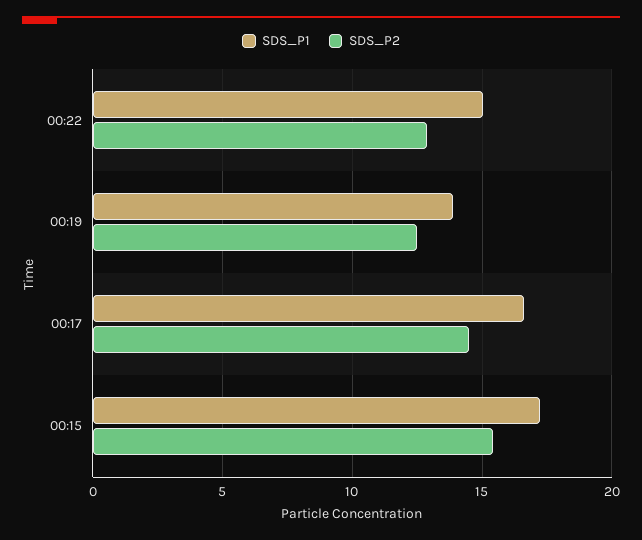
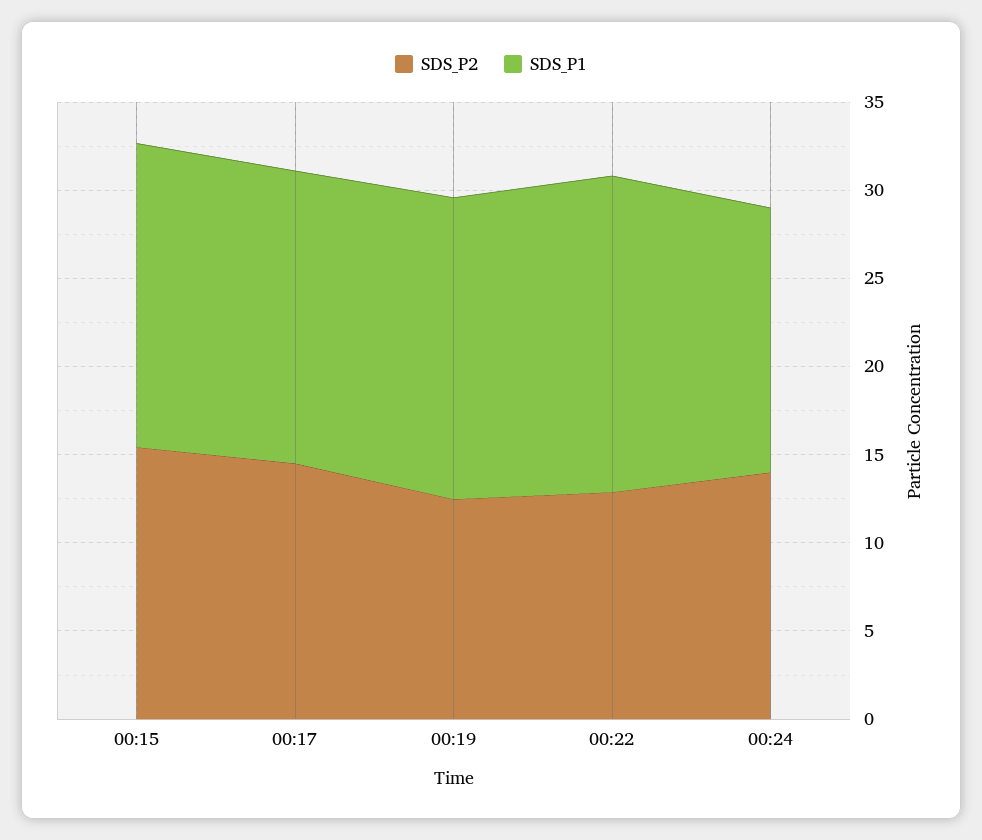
SDS_P1, 00:22: 15 -> 18
SDS_P1, 00:19: 14 -> 17
SDS_P2, 00:24: none -> 14
SDS_P1, 00:24: none -> 15

